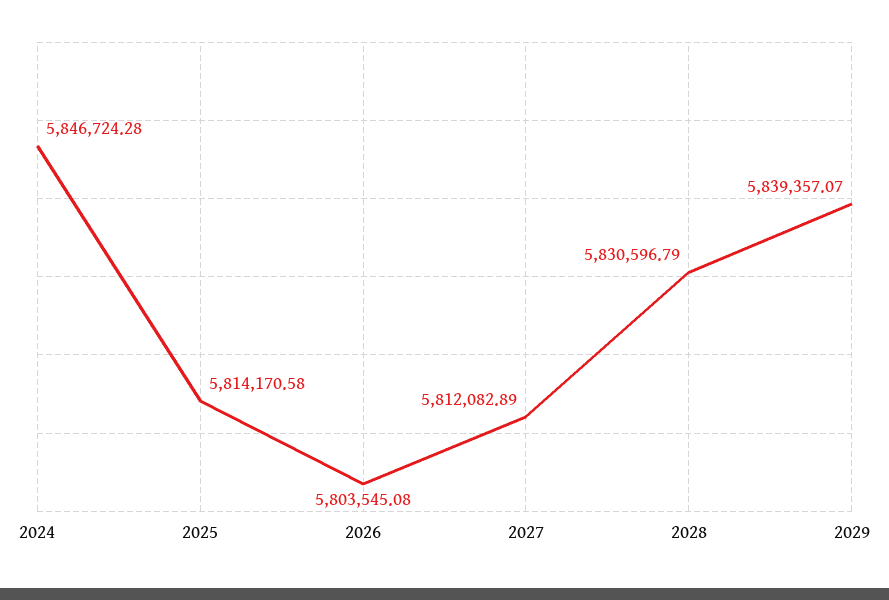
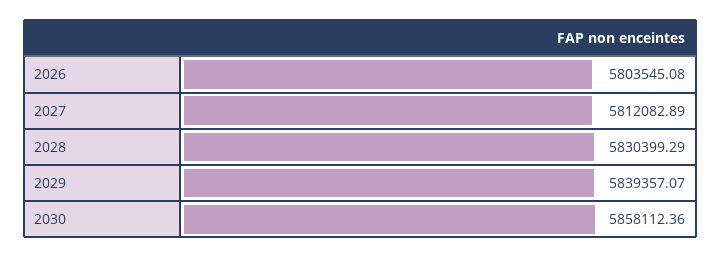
2024: 5846724.28 -> none
2025: 5814170.58 -> none
2028: 5830596.79 -> 5830399.29
2030: none -> 5858112.36

